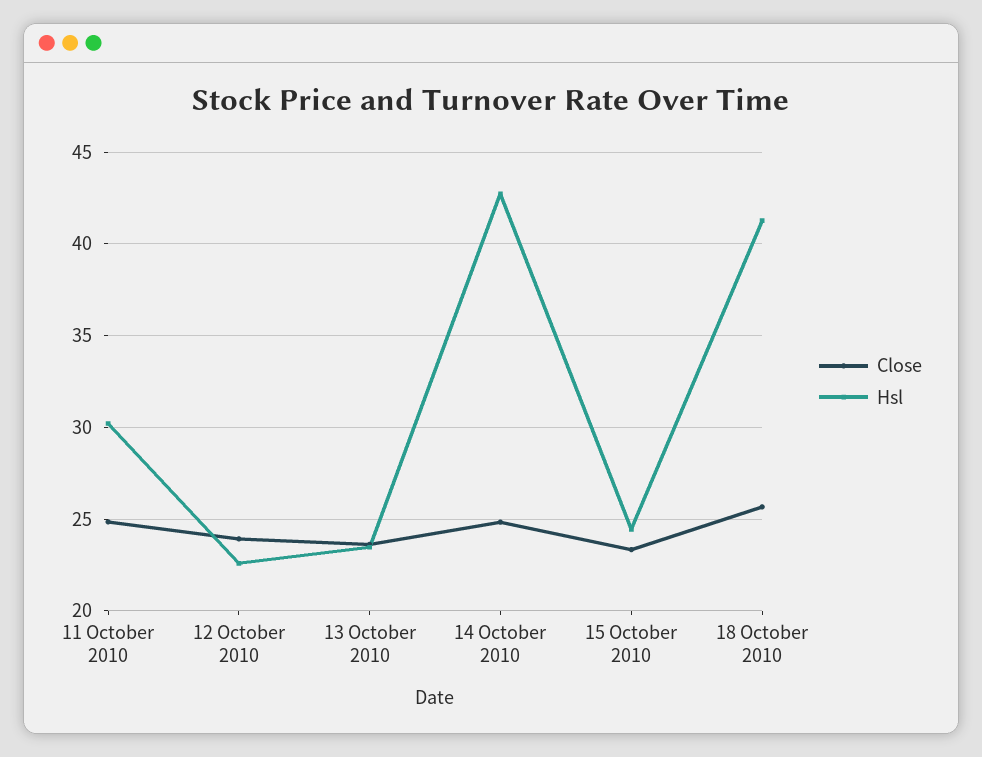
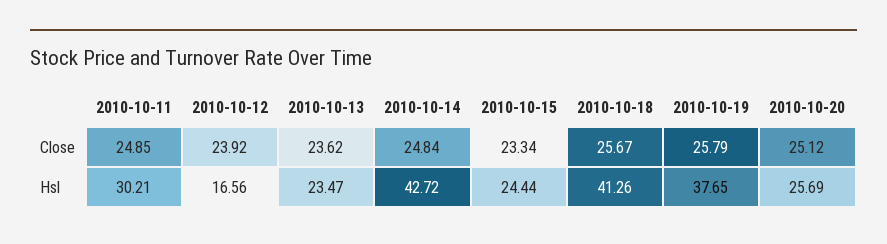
Hsl, 12 October 2010: 22.5 -> 16.56
Close, 2010-10-19: none -> 25.79
Close, 2010-10-20: none -> 25.12
Hsl, 2010-10-19: none -> 37.65
Hsl, 2010-10-20: none -> 25.69

